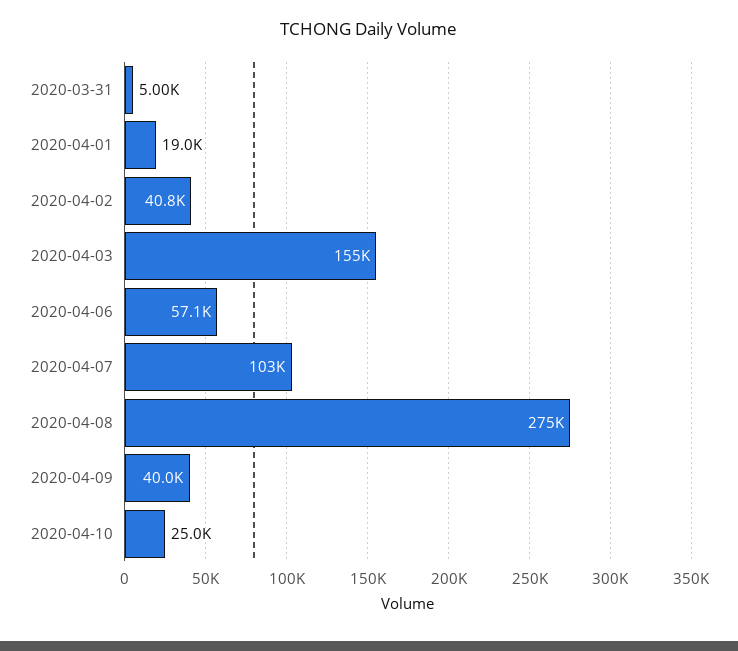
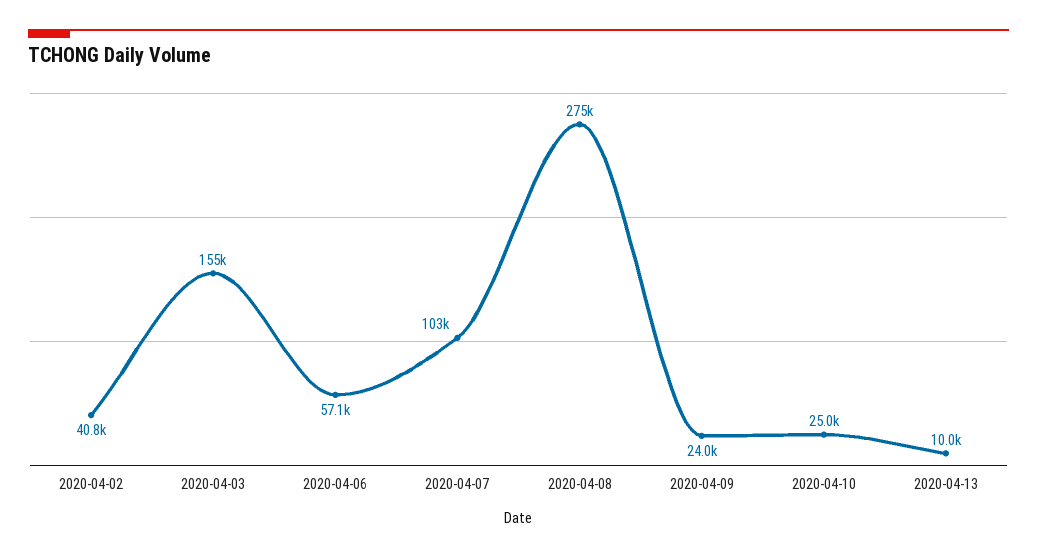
2020-03-31: 5000 -> none
2020-04-01: 19000 -> none
2020-04-09: 40000 -> 24000
2020-04-13: none -> 10000

